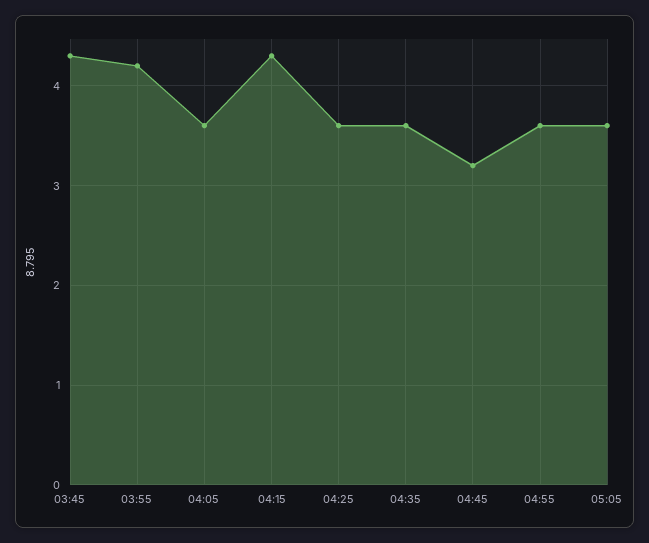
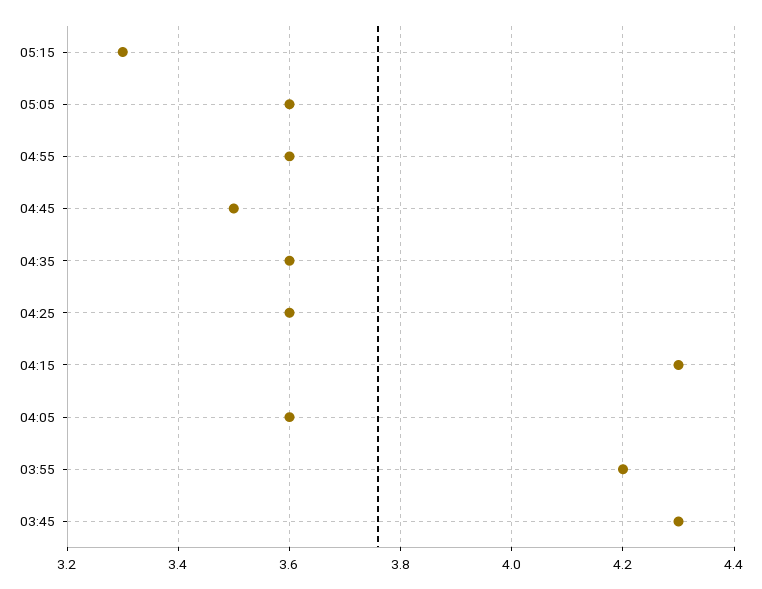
04:45: 3.2 -> 3.5
05:15: none -> 3.3

